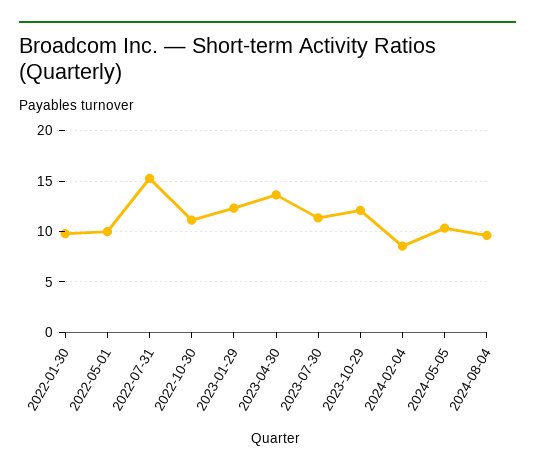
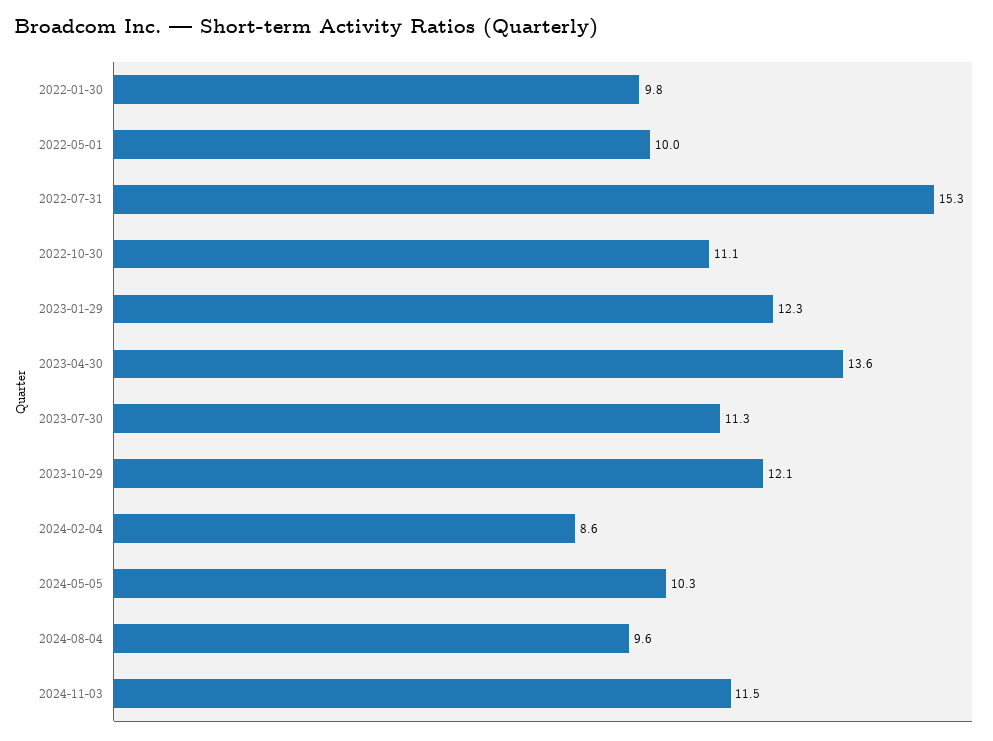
2024-11-03: none -> 11.5

